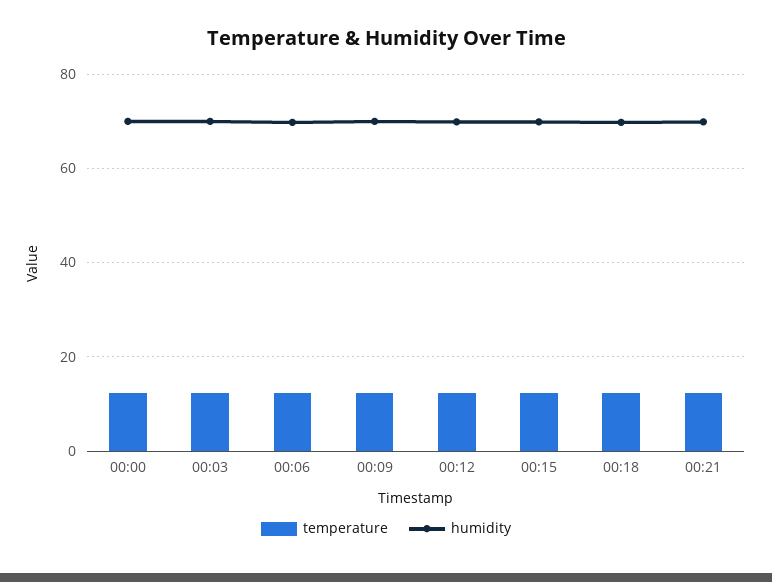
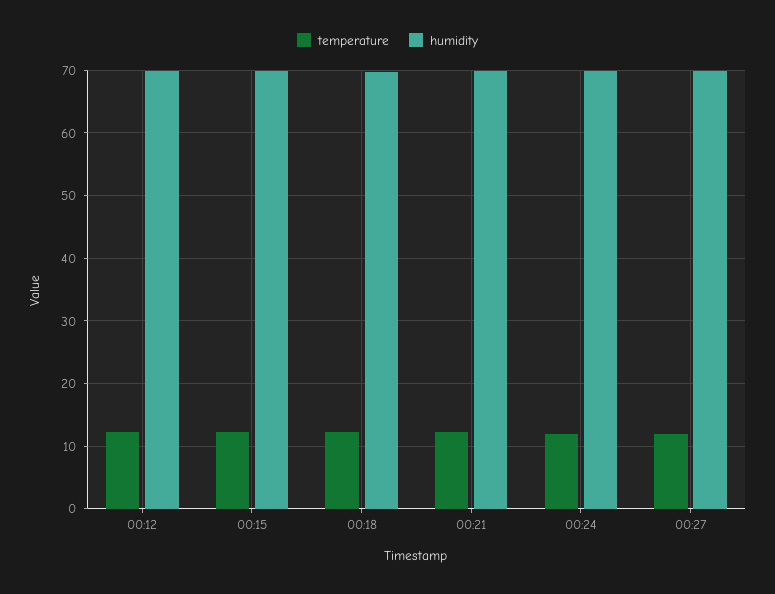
temperature, 00:00: 12 -> none
humidity, 00:00: 70 -> none
temperature, 00:03: 12 -> none
humidity, 00:03: 70 -> none
temperature, 00:06: 12 -> none
humidity, 00:06: 70 -> none
temperature, 00:09: 12 -> none
humidity, 00:09: 70 -> none
temperature, 00:24: none -> 12
humidity, 00:24: none -> 70
temperature, 00:27: none -> 12
humidity, 00:27: none -> 70

